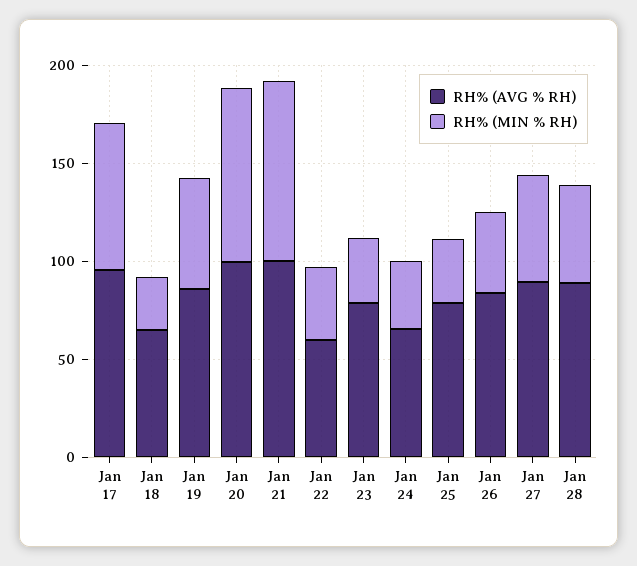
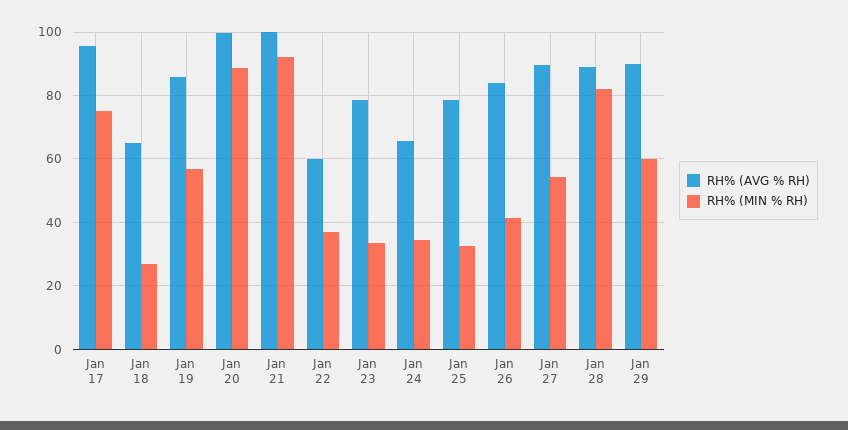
RH% (MIN % RH), Jan 28: 50 -> 82
RH% (AVG % RH), Jan 29: none -> 90
RH% (MIN % RH), Jan 29: none -> 60

